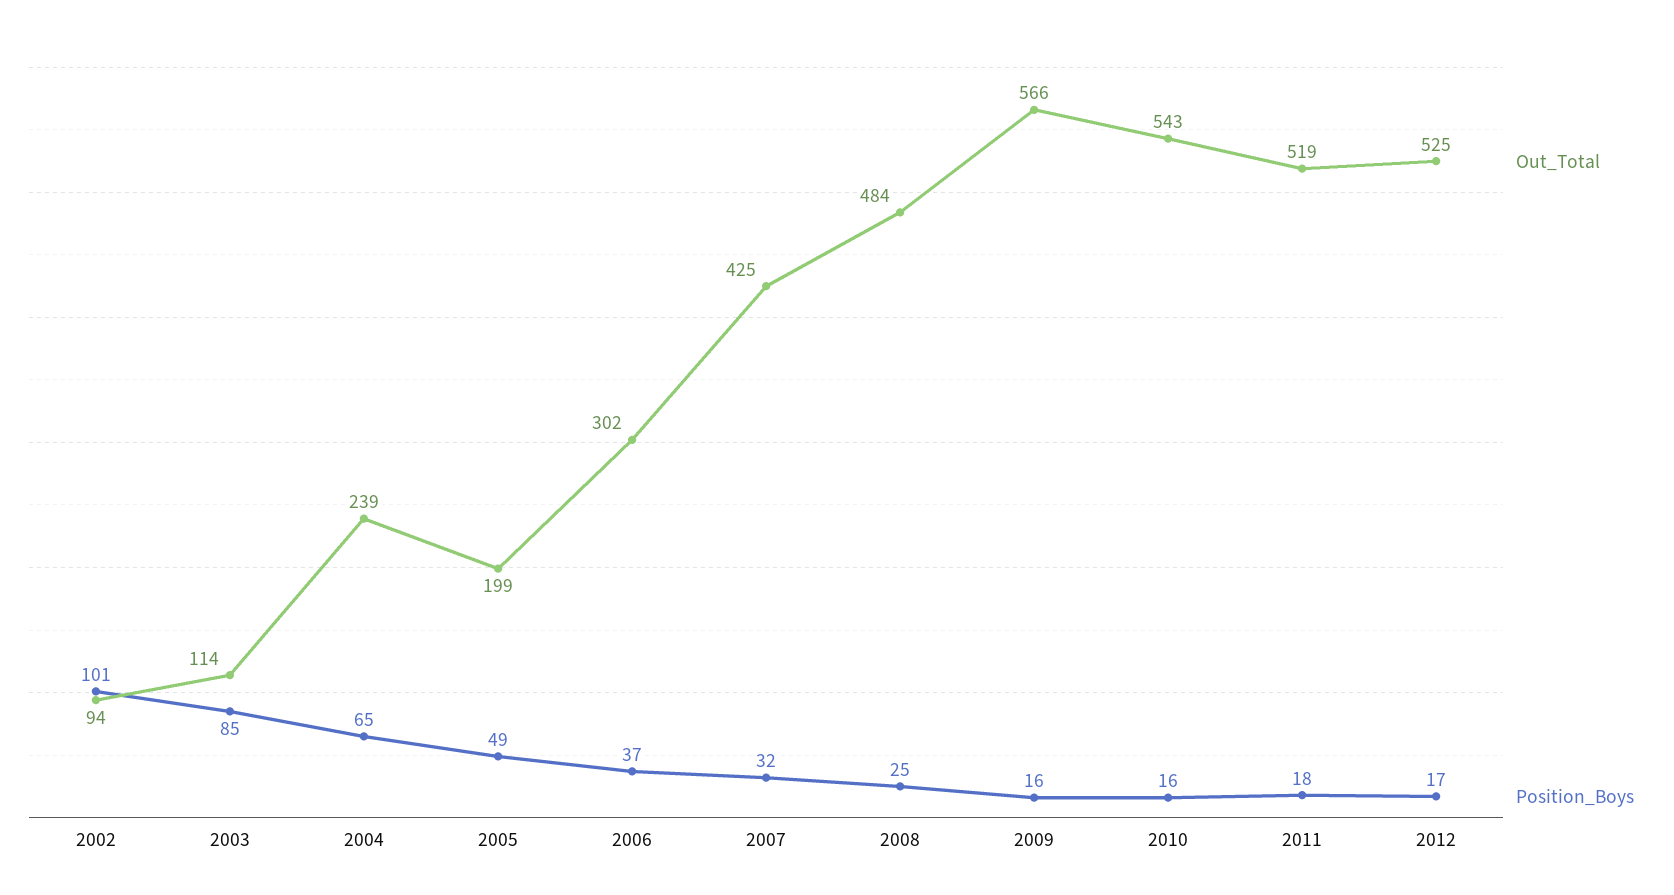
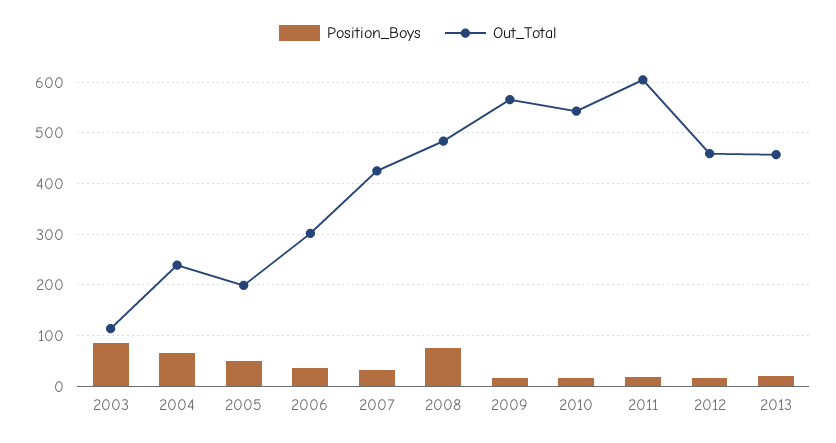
Out_Total, 2002: 94 -> none
Position_Boys, 2002: 101 -> none
Position_Boys, 2008: 25 -> 80
Out_Total, 2011: 519 -> 600
Out_Total, 2012: 525 -> 460
Position_Boys, 2013: none -> 20
Out_Total, 2013: none -> 460

